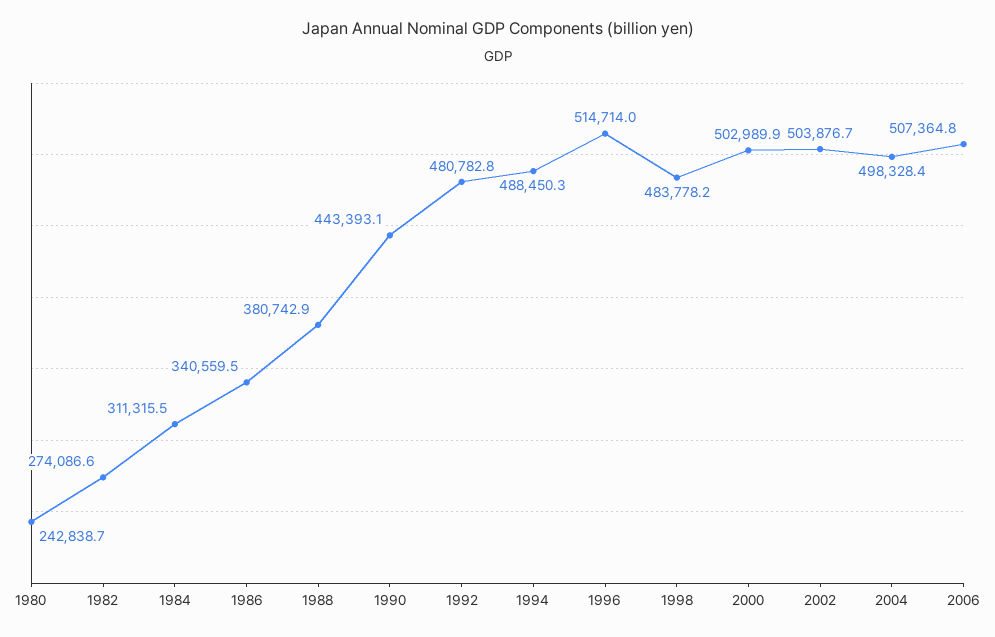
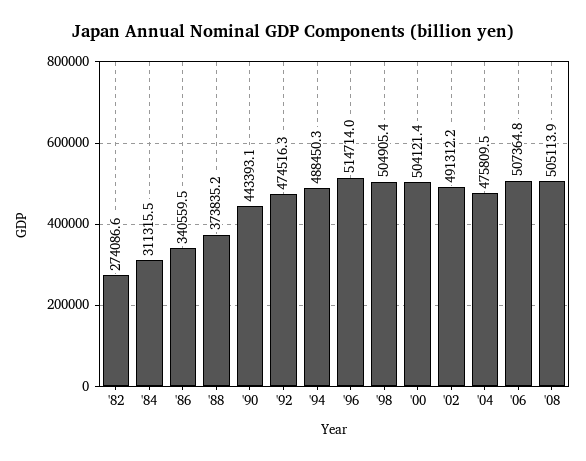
1980: 242838.7 -> none
1988: 380742.9 -> 373835.2
1992: 480782.8 -> 474516.3
1998: 483778.2 -> 504905.4
2000: 502989.9 -> 504121.4
2002: 503876.7 -> 491312.2
2004: 498328.4 -> 475809.5
'08: none -> 505113.9

